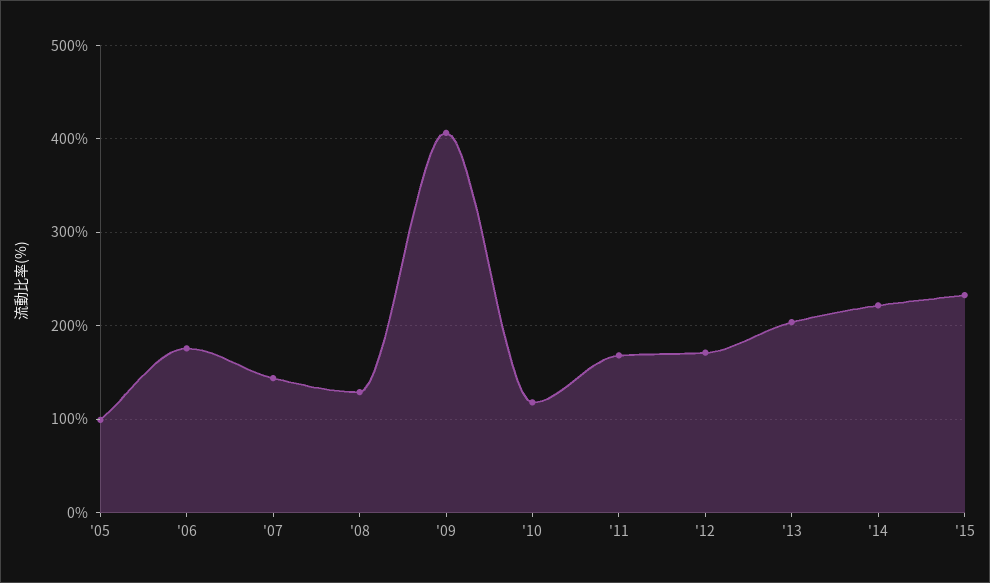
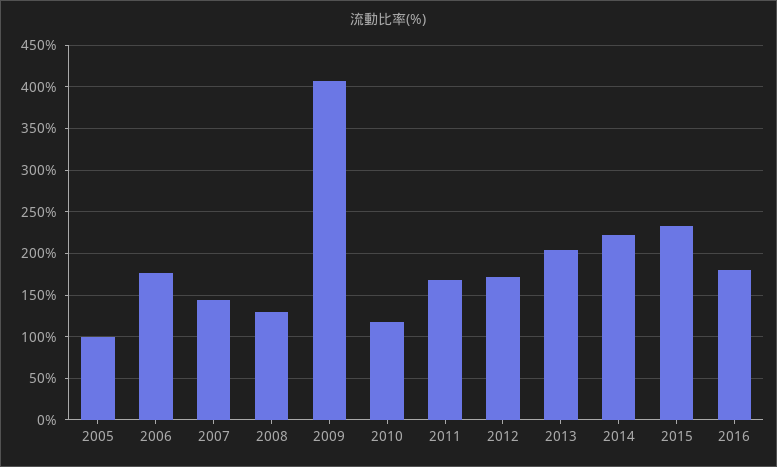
2016: none -> 180

